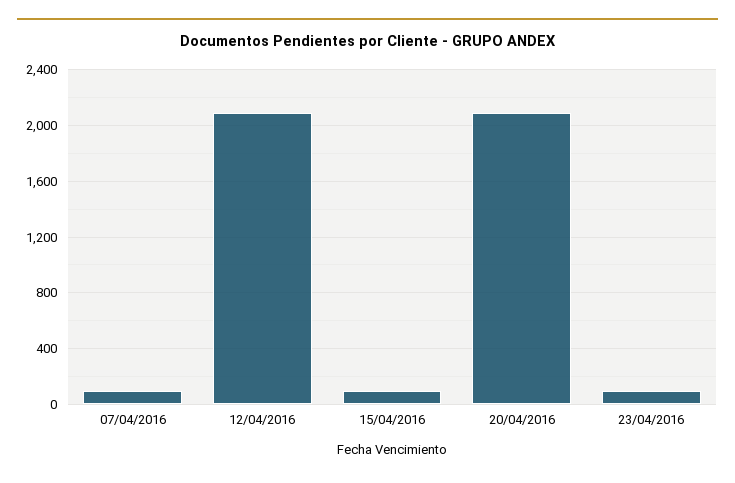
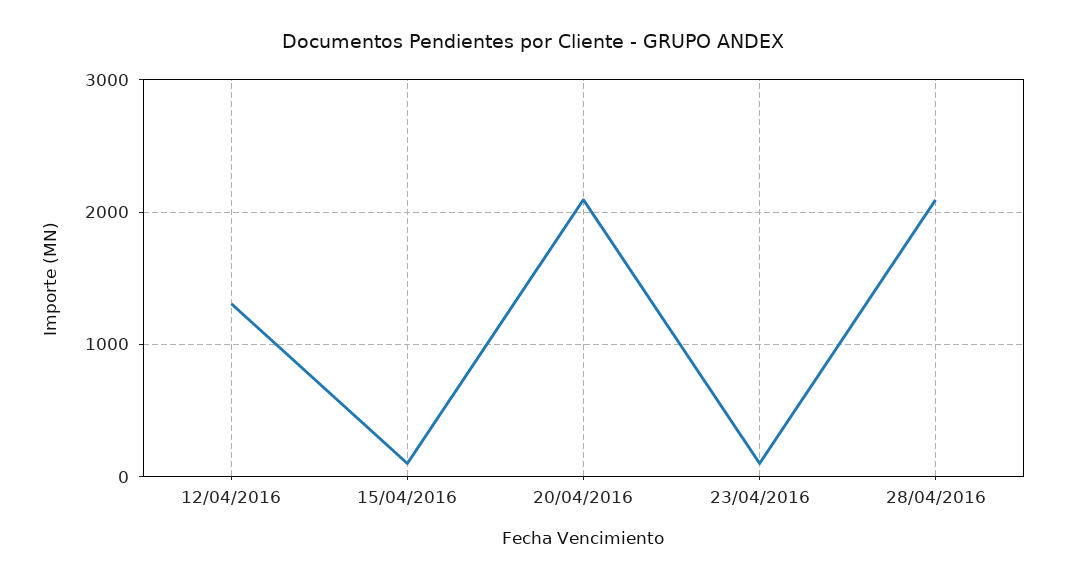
07/04/2016: 100 -> none
12/04/2016: 2100 -> 1300
28/04/2016: none -> 2100

